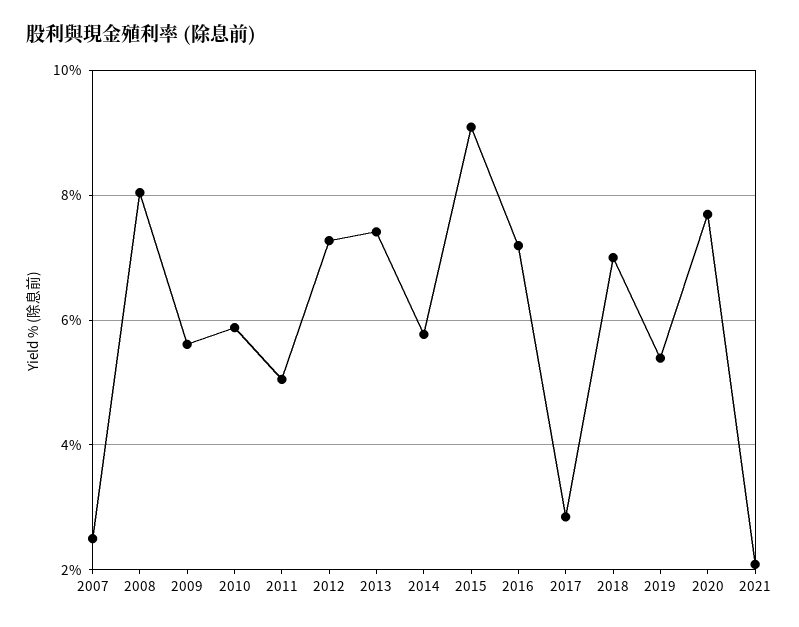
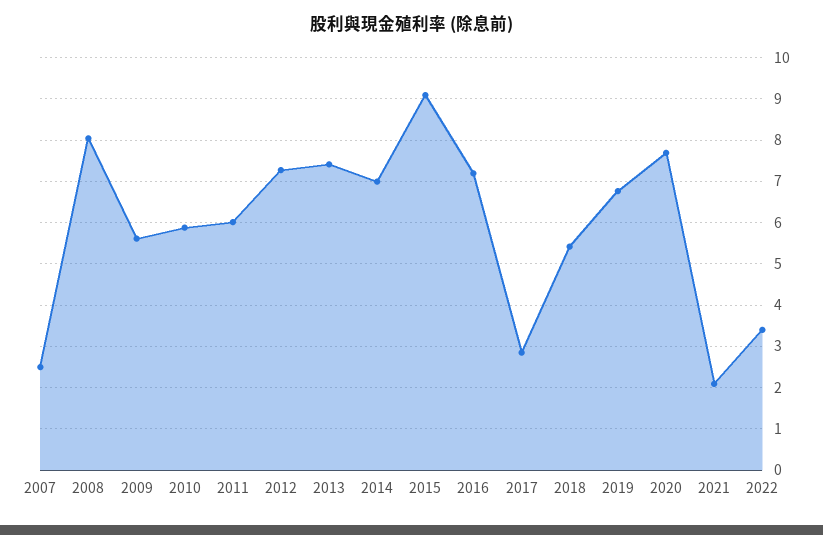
2011: 5 -> 6
2014: 5.8 -> 7
2018: 7 -> 5.4
2019: 5.4 -> 6.8
2022: none -> 3.4

